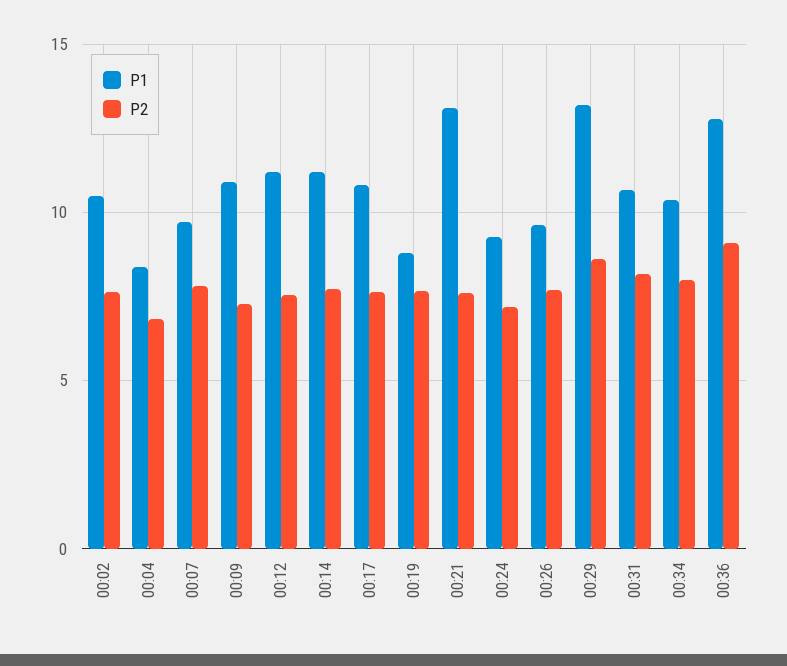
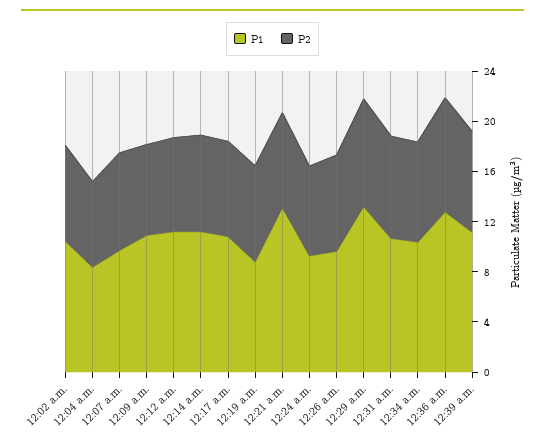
P1, 12:39 a.m.: none -> 11
P2, 12:39 a.m.: none -> 8

